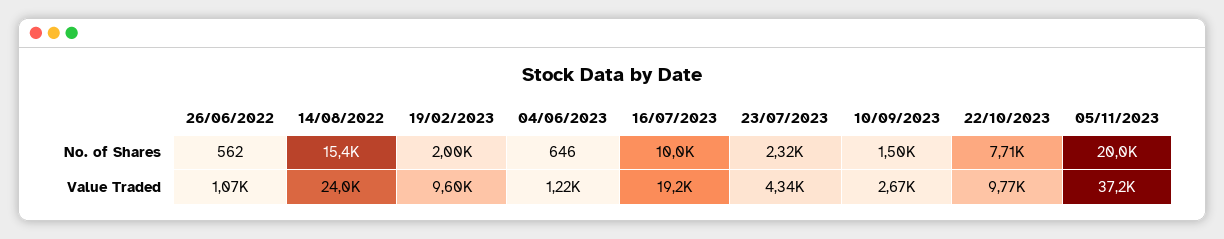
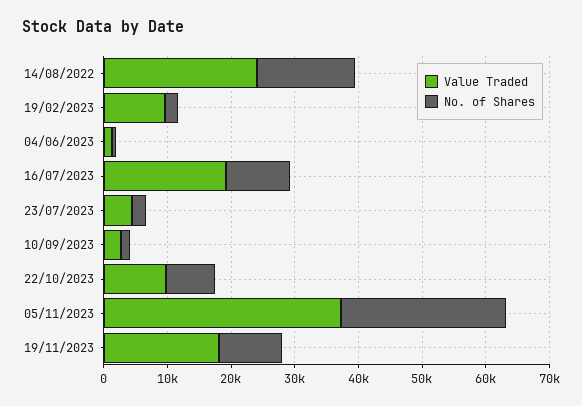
No. of Shares, 26/06/2022: 562 -> none
No. of Shares, 05/11/2023: 20000 -> 26000
Value Traded, 26/06/2022: 1070 -> none
Value Traded, 19/11/2023: none -> 18000
No. of Shares, 19/11/2023: none -> 10000

